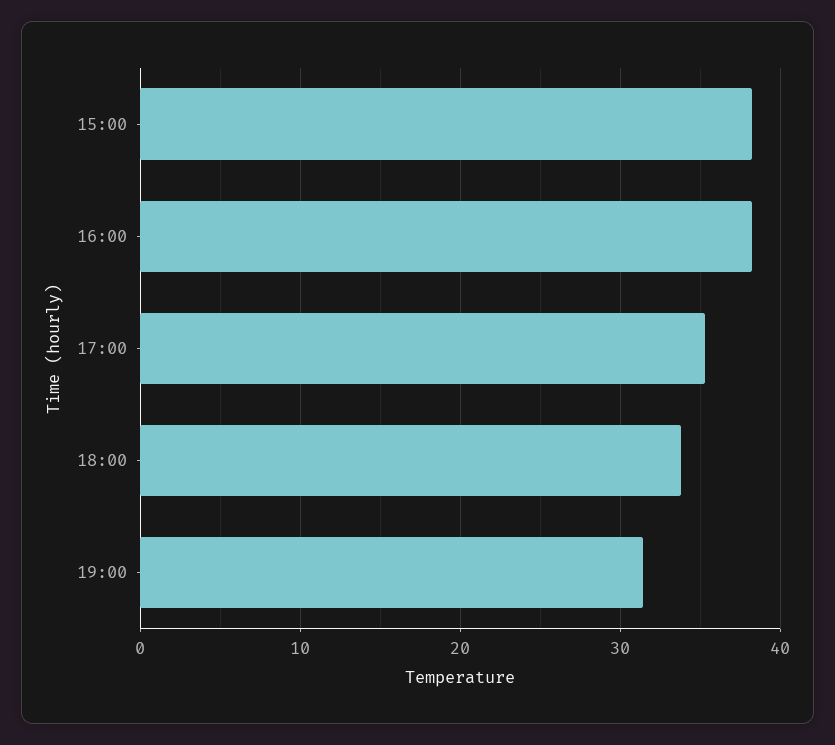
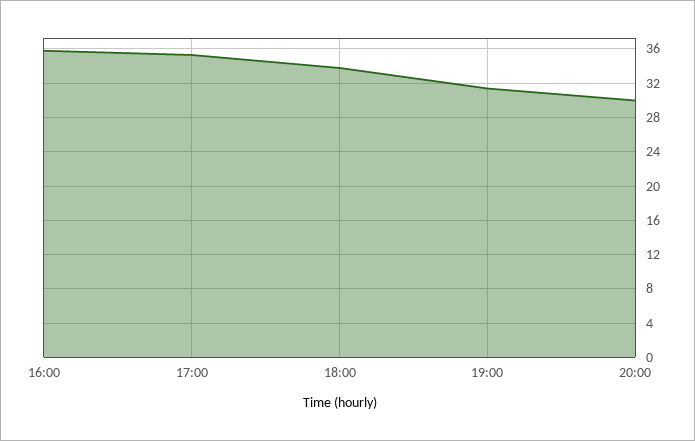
15:00: 38 -> none
16:00: 38 -> 36
20:00: none -> 30

